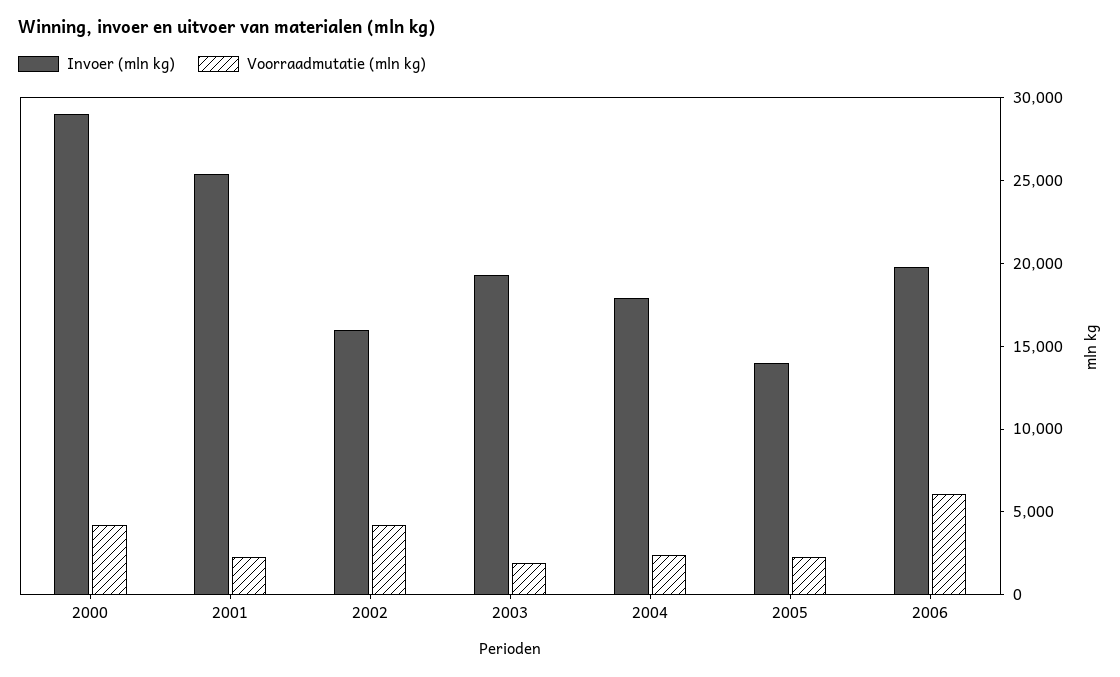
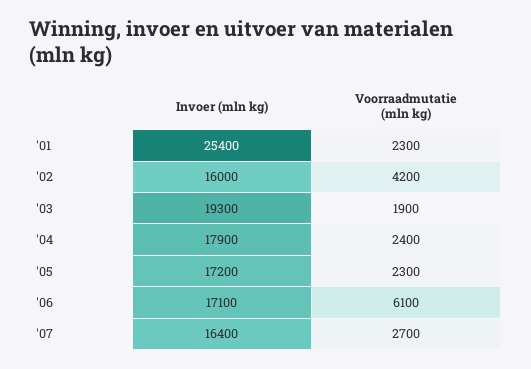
Invoer (mln kg), 2000: 29000 -> none
Voorraadmutatie (mln kg), 2000: 4000 -> none
Invoer (mln kg), 2005: 14000 -> 17200
Invoer (mln kg), 2006: 20000 -> 17100
Invoer (mln kg), '07: none -> 16400
Voorraadmutatie (mln kg), '07: none -> 2700

